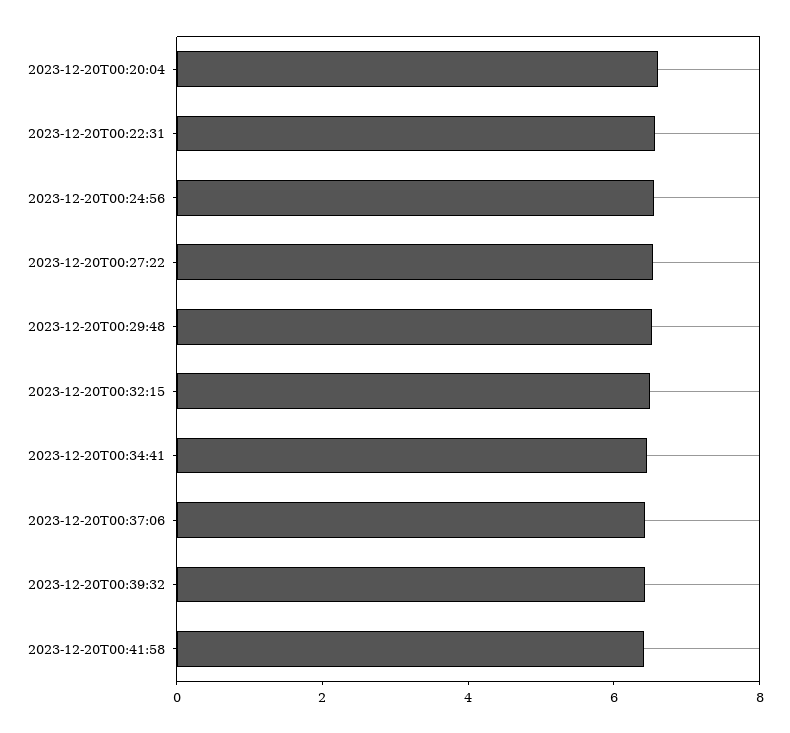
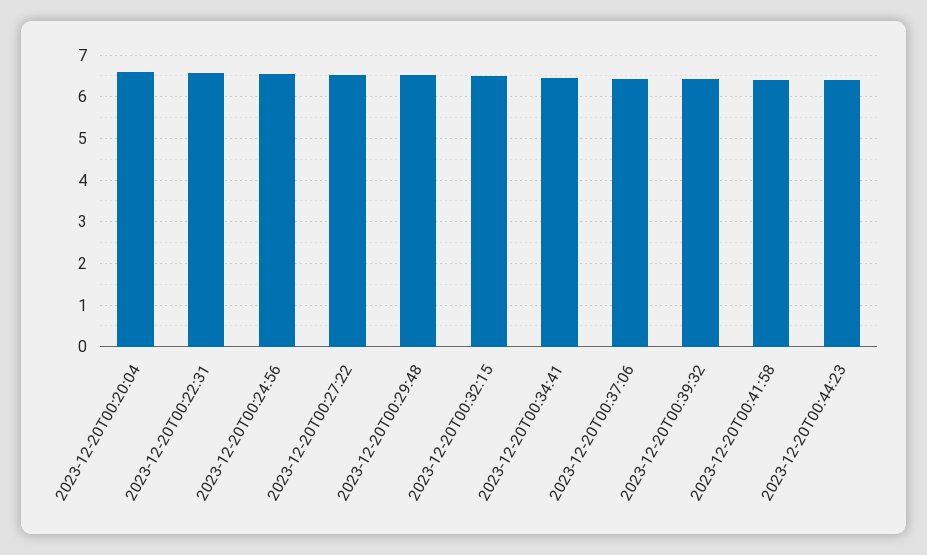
2023-12-20T00:44:23: none -> 6.4

